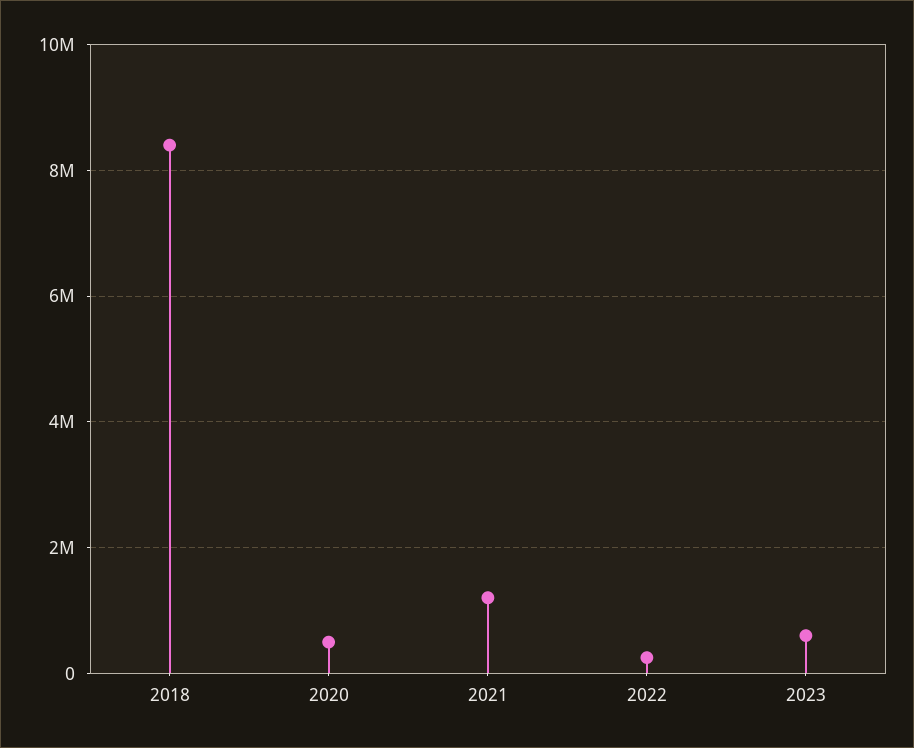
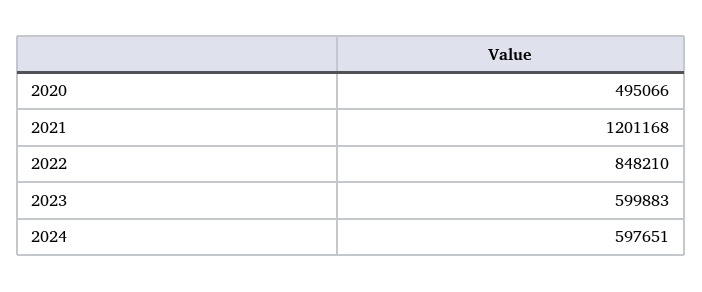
2018: 8400000 -> none
2022: 200000 -> 848210
2024: none -> 597651

